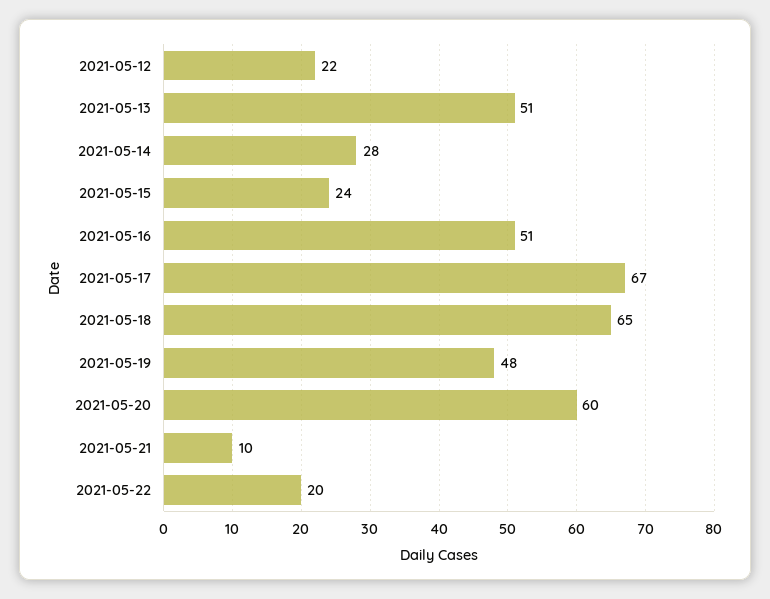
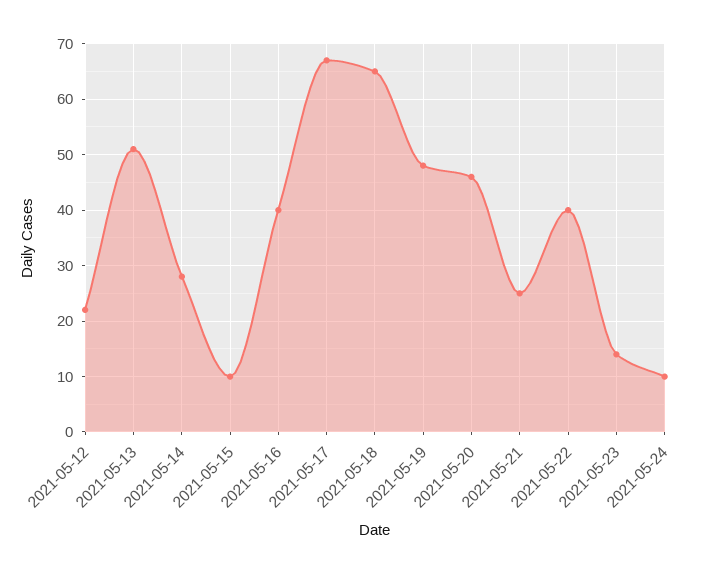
2021-05-15: 24 -> 10
2021-05-16: 51 -> 40
2021-05-20: 60 -> 45
2021-05-21: 10 -> 25
2021-05-22: 20 -> 40
2021-05-23: none -> 15
2021-05-24: none -> 10

